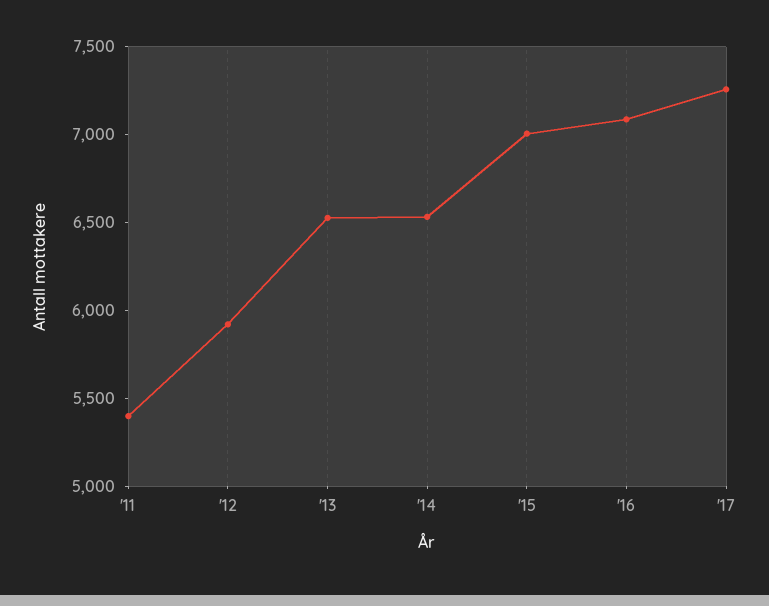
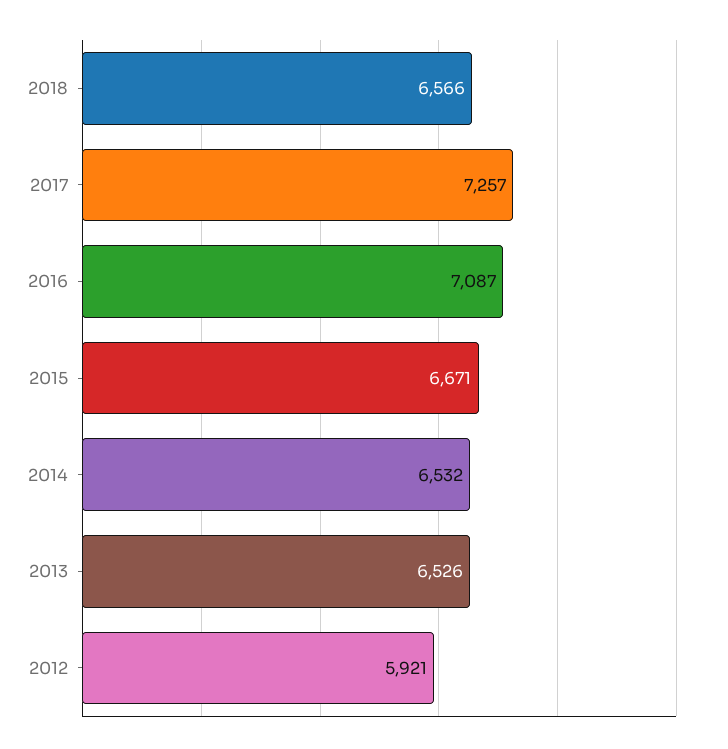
'11: 5400 -> none
'15: 7000 -> 6671
2018: none -> 6566

